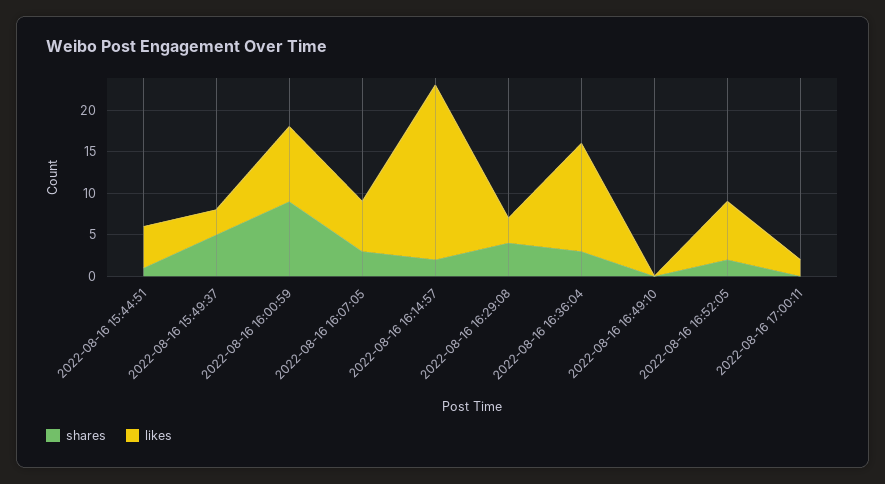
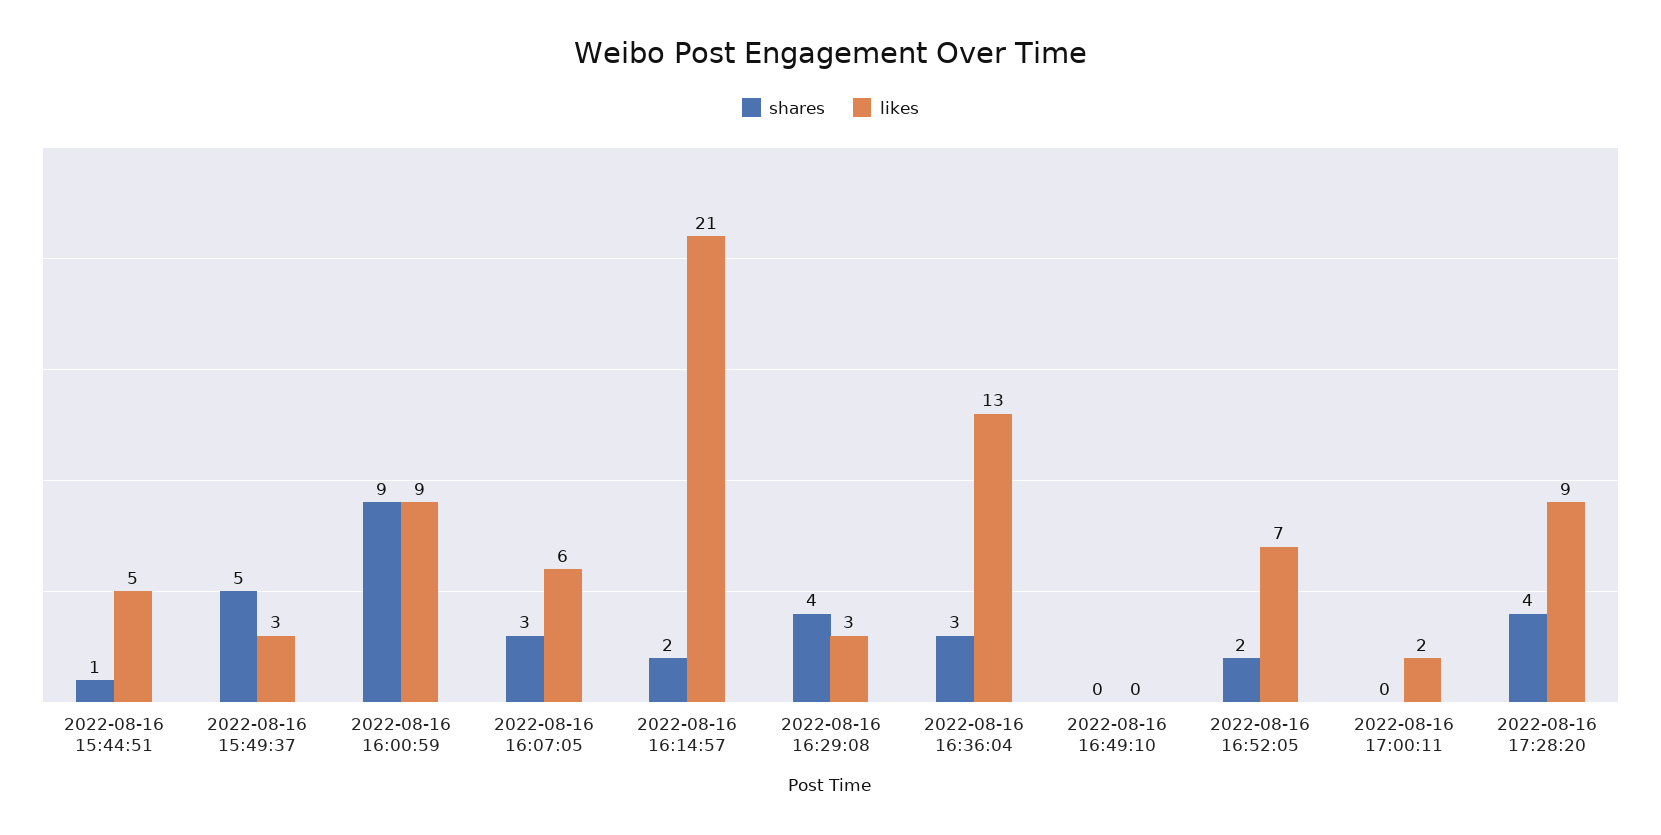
shares, 2022-08-16 17:28:20: none -> 4
likes, 2022-08-16 17:28:20: none -> 9

